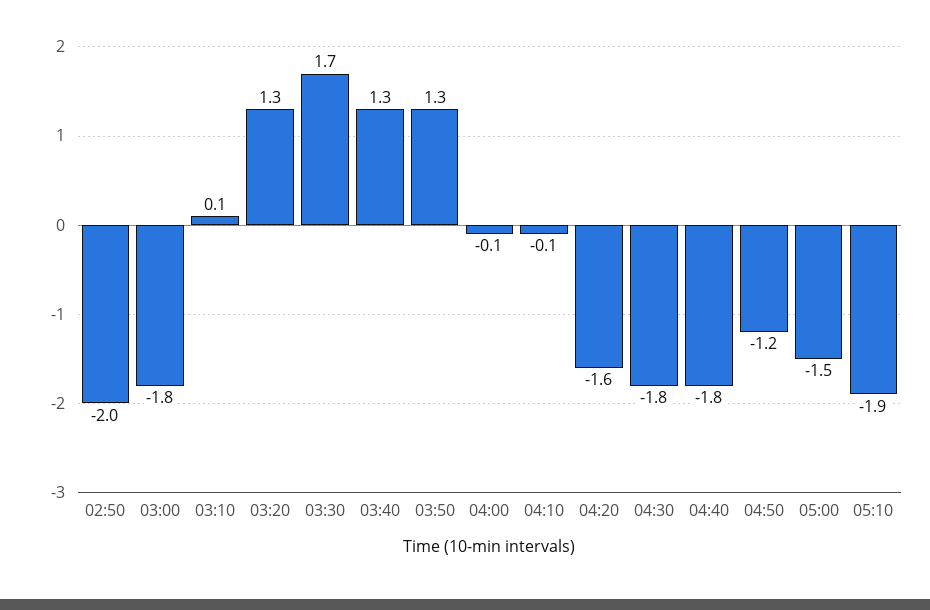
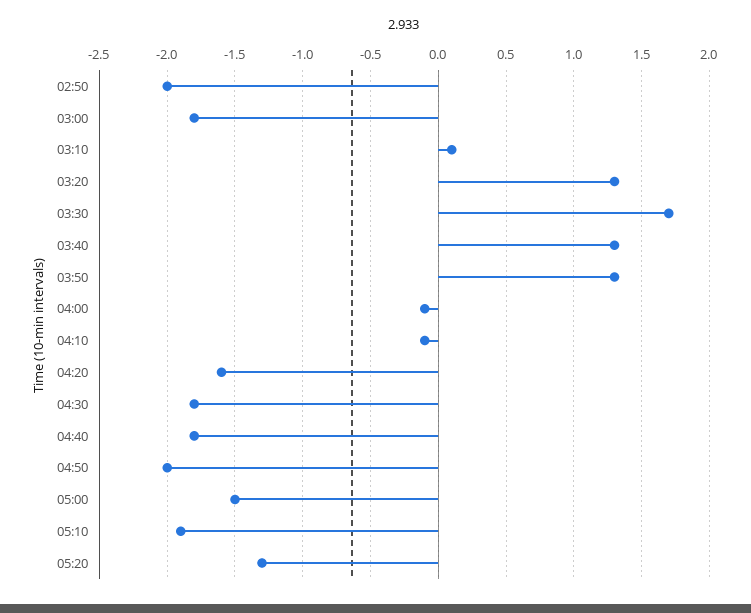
04:50: -1.2 -> -2
05:20: none -> -1.3

